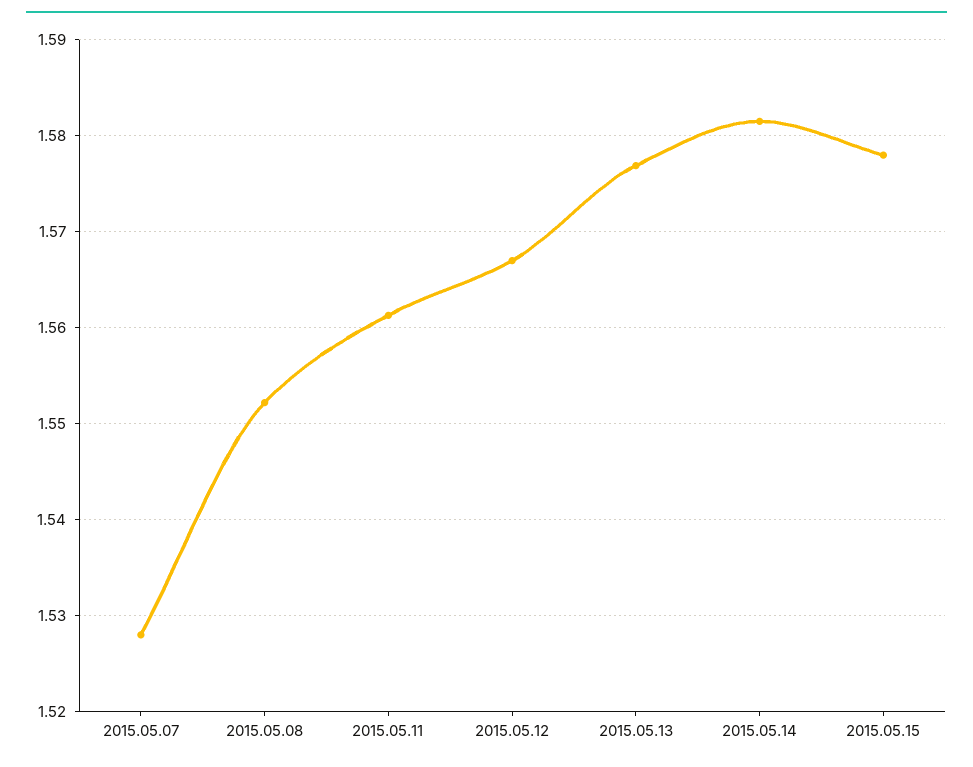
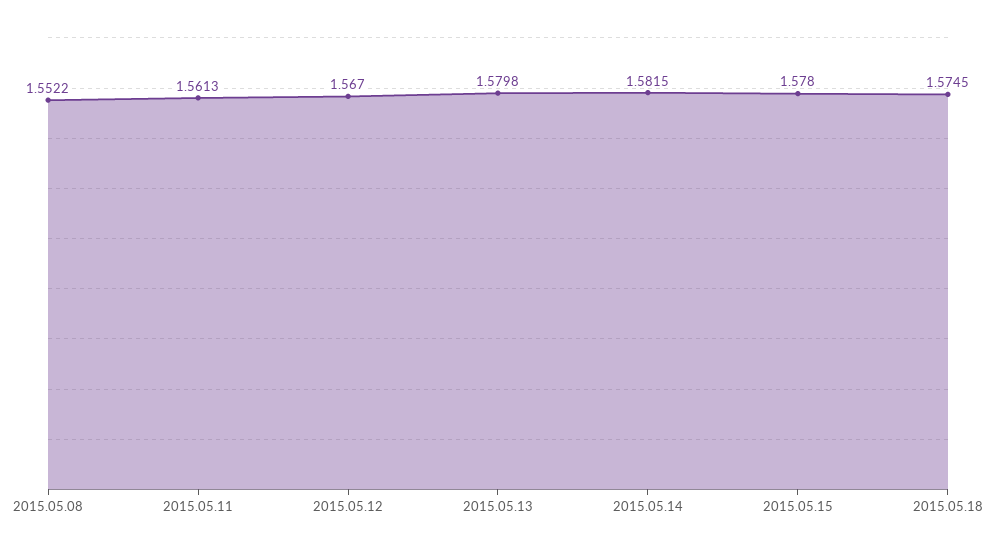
2015.05.07: 1.528 -> none
2015.05.13: 1.577 -> 1.5798
2015.05.18: none -> 1.5745

